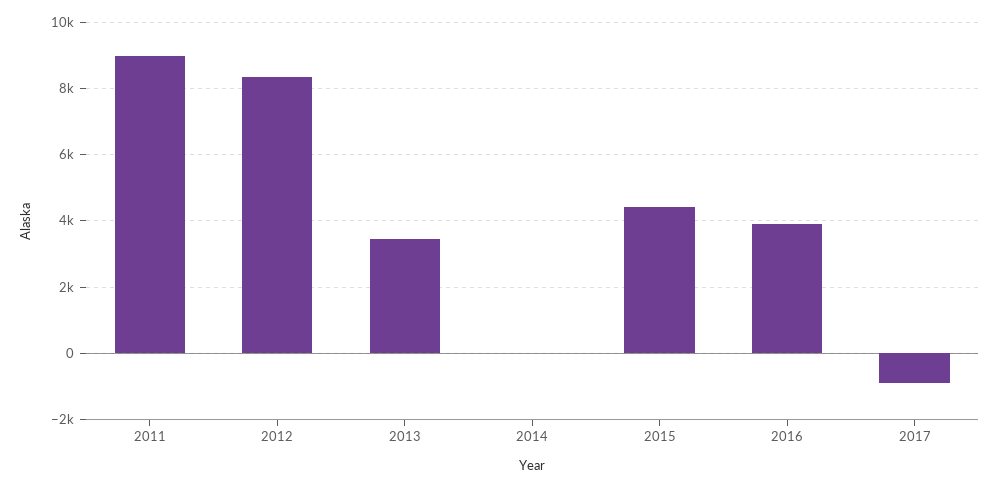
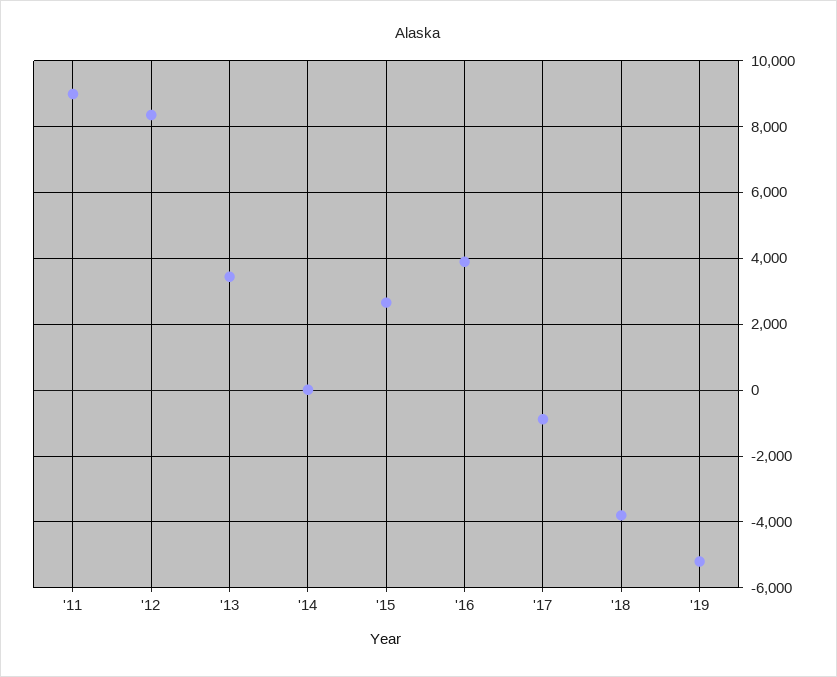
2015: 4400 -> 2600
'18: none -> -3800
'19: none -> -5200

